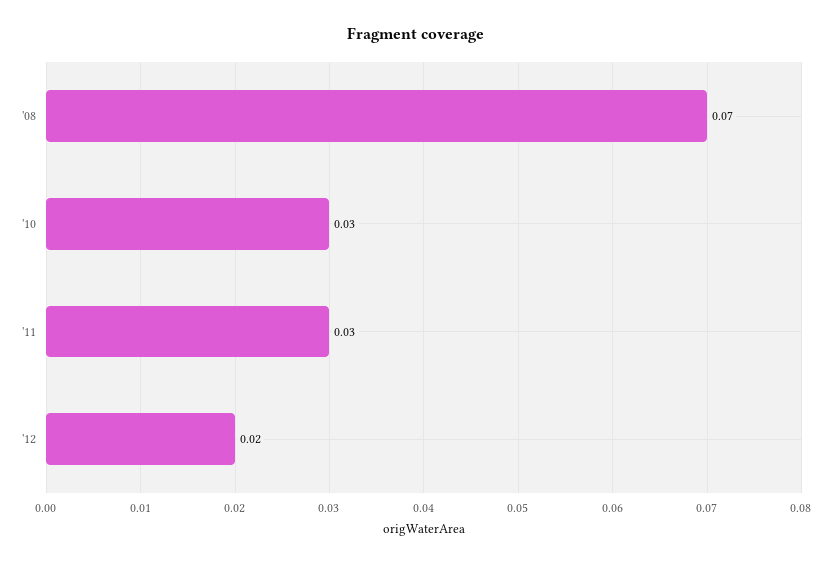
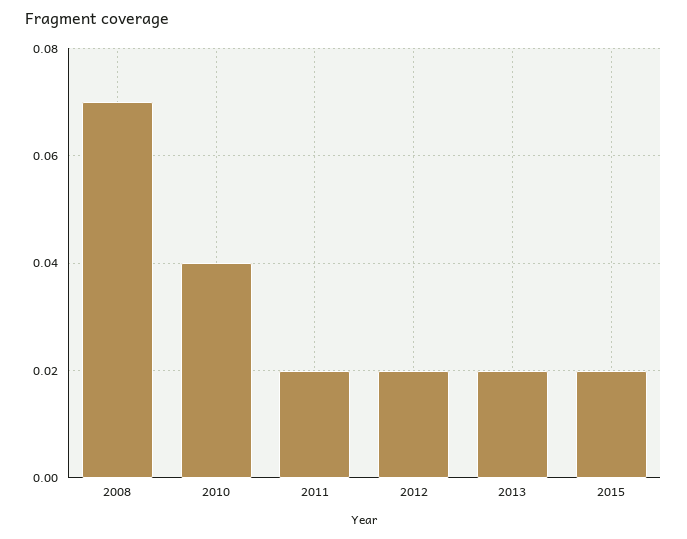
'10: 0.03 -> 0.04
'11: 0.03 -> 0.02
2013: none -> 0.02
2015: none -> 0.02

